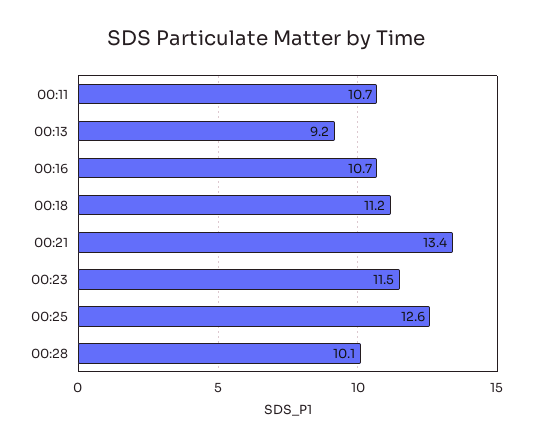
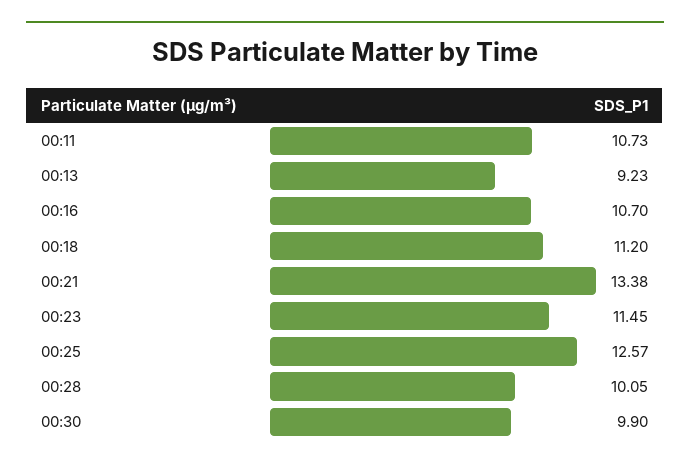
00:30: none -> 9.9

